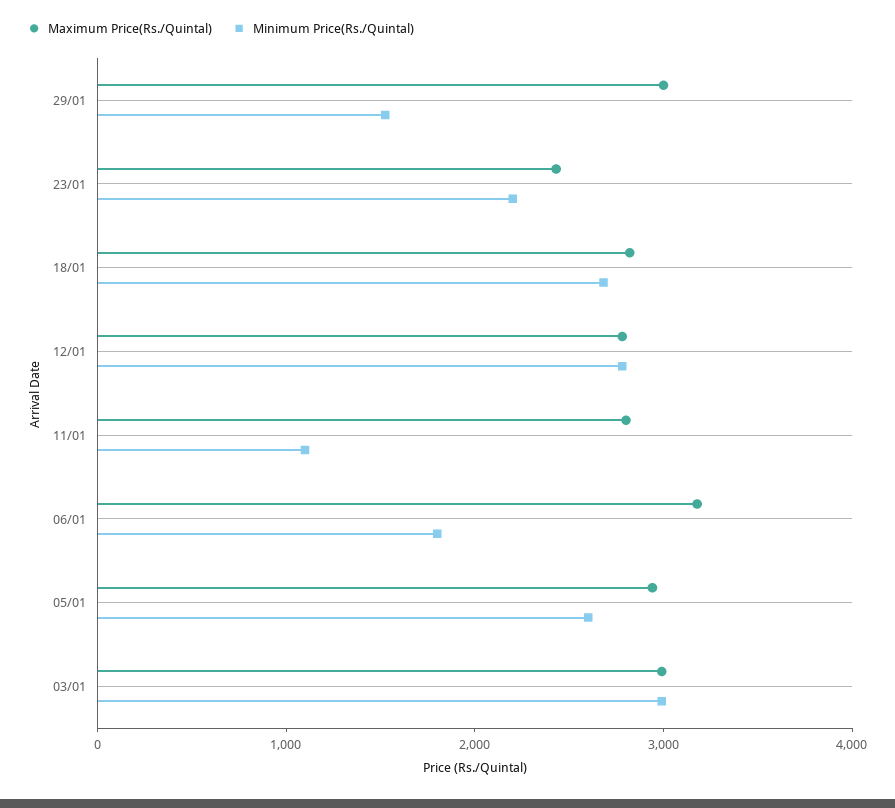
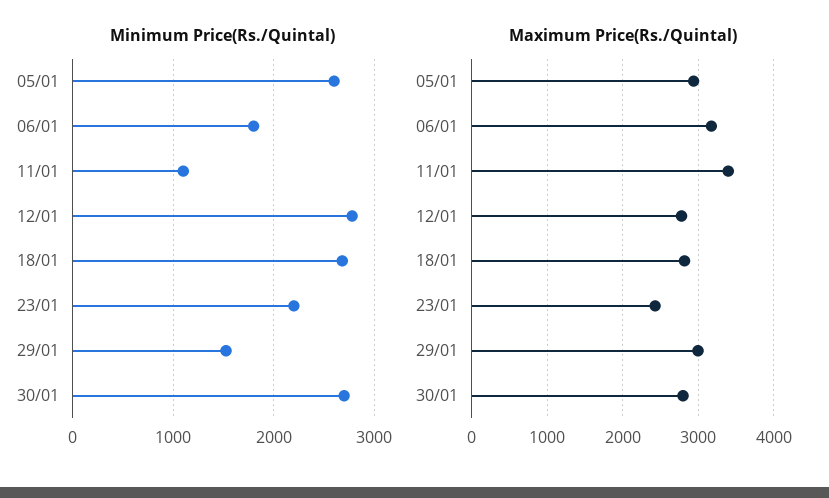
Maximum Price(Rs./Quintal), 11/01: 2800 -> 3400
Maximum Price(Rs./Quintal), 03/01: 3000 -> none
Minimum Price(Rs./Quintal), 03/01: 3000 -> none
Minimum Price(Rs./Quintal), 30/01: none -> 2700
Maximum Price(Rs./Quintal), 30/01: none -> 2800

